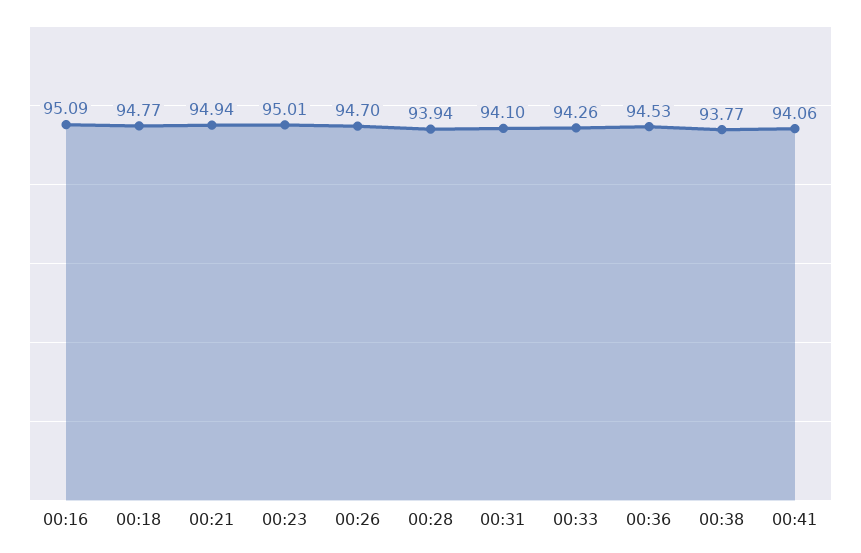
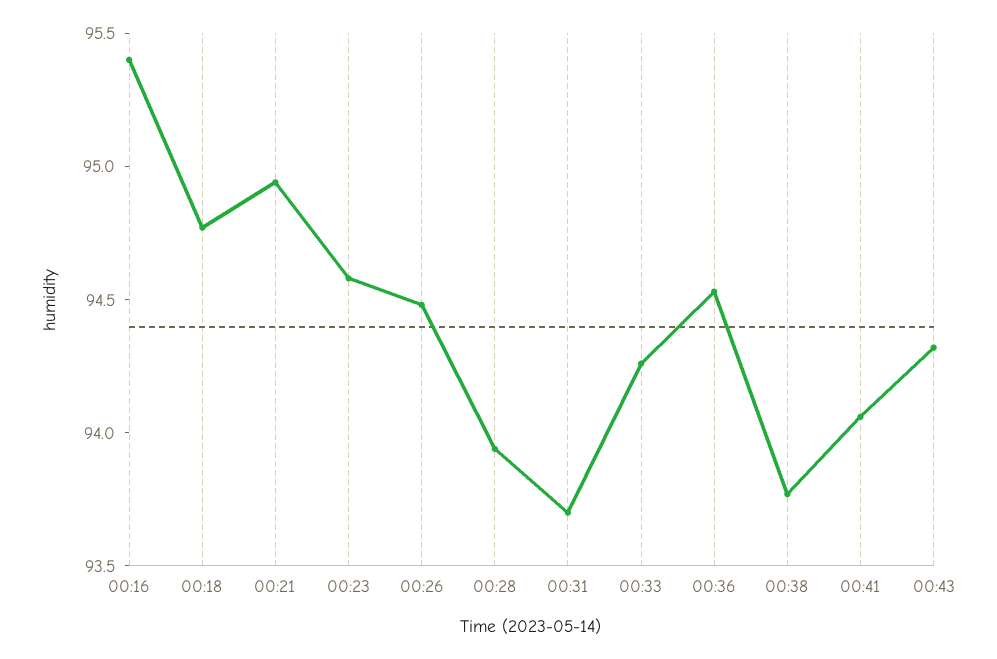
00:16: 95.09 -> 95.4
00:23: 95.01 -> 94.6
00:26: 94.7 -> 94.5
00:31: 94.1 -> 93.7
00:43: none -> 94.3

